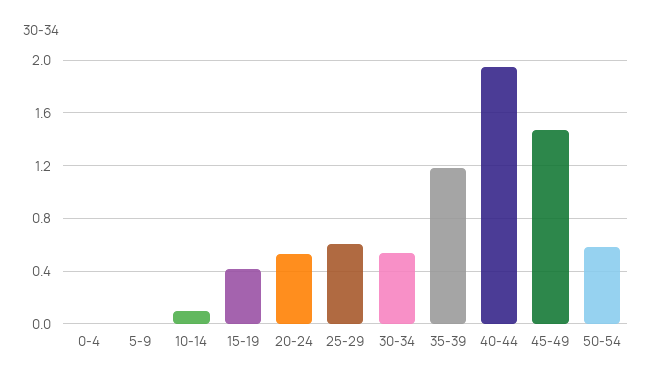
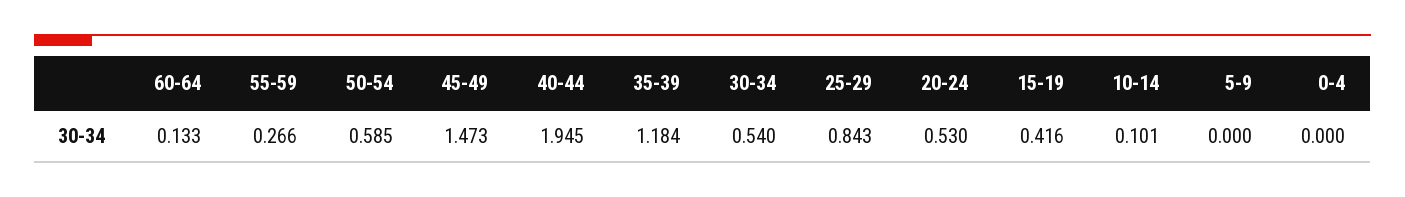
25-29: 0.6 -> 0.843
60-64: none -> 0.133
55-59: none -> 0.266

